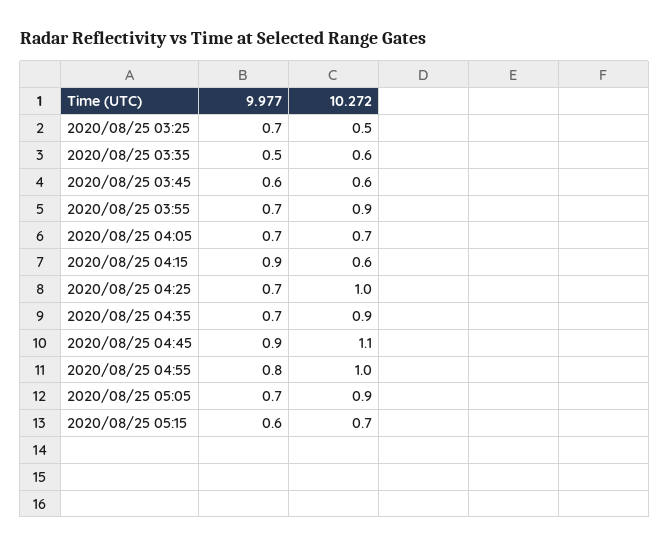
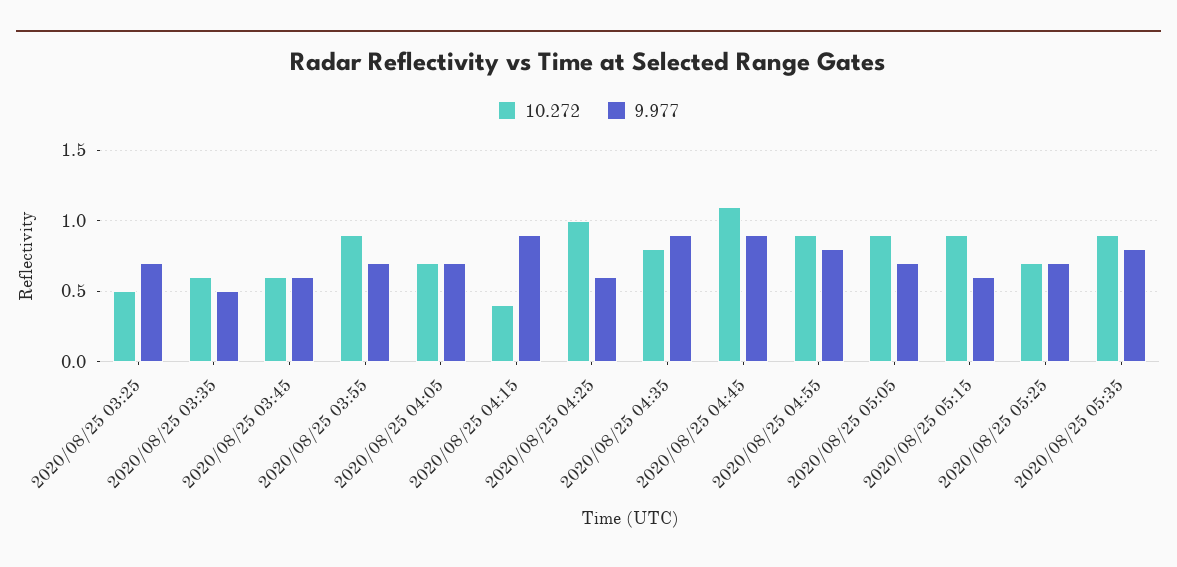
10.272, 2020/08/25 04:15: 0.6 -> 0.4
9.977, 2020/08/25 04:25: 0.7 -> 0.6
9.977, 2020/08/25 04:35: 0.7 -> 0.9
10.272, 2020/08/25 04:35: 0.9 -> 0.8
10.272, 2020/08/25 04:55: 1 -> 0.9
10.272, 2020/08/25 05:15: 0.7 -> 0.9
10.272, 2020/08/25 05:25: none -> 0.7
9.977, 2020/08/25 05:25: none -> 0.7
10.272, 2020/08/25 05:35: none -> 0.9
9.977, 2020/08/25 05:35: none -> 0.8

